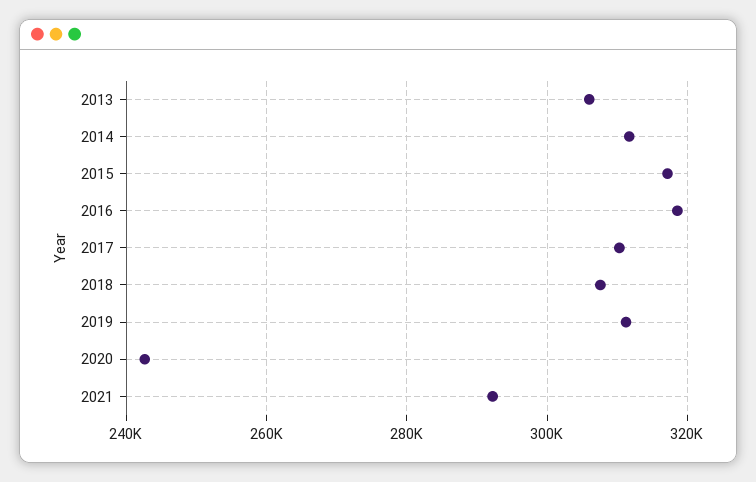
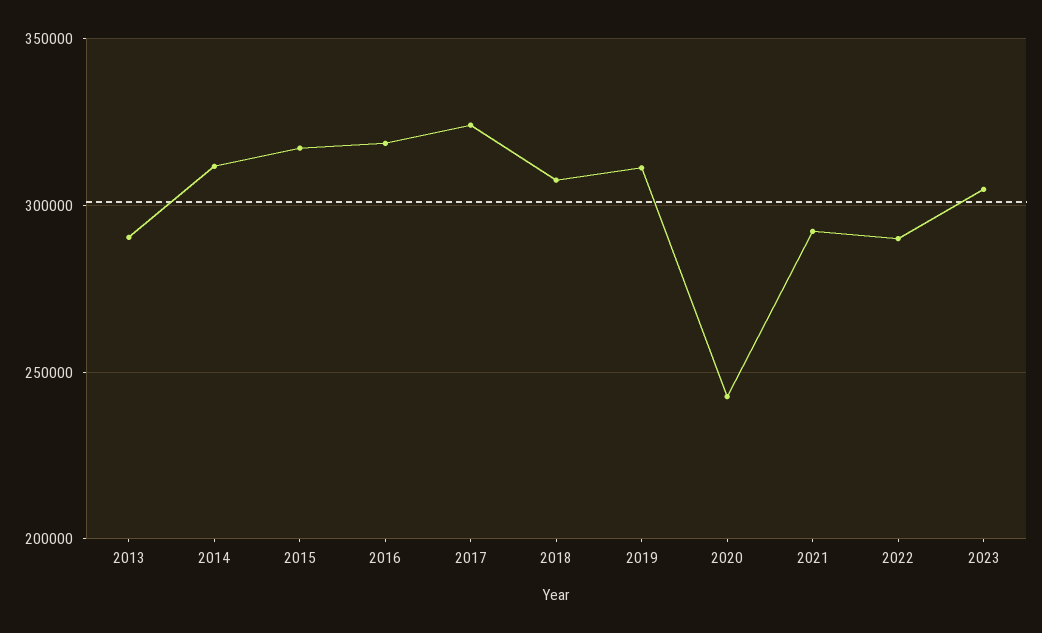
2013: 306000 -> 290000
2017: 310000 -> 325000
2022: none -> 290000
2023: none -> 305000

